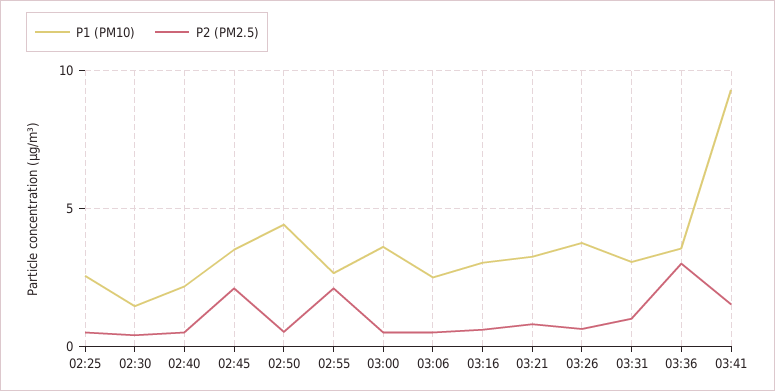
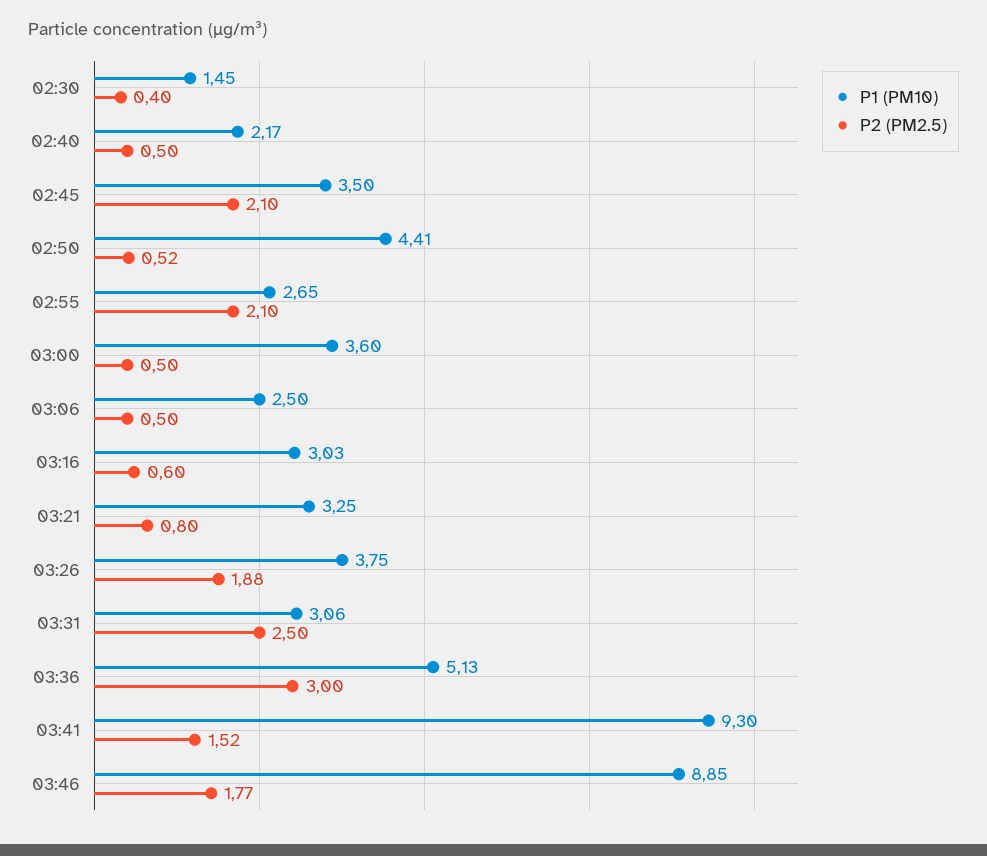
P1 (PM10), 02:25: 2.5 -> none
P2 (PM2.5), 02:25: 0.5 -> none
P2 (PM2.5), 03:26: 0.5 -> 1.88
P2 (PM2.5), 03:31: 1 -> 2.5
P1 (PM10), 03:36: 3.5 -> 5.13
P1 (PM10), 03:46: none -> 8.85
P2 (PM2.5), 03:46: none -> 1.77

